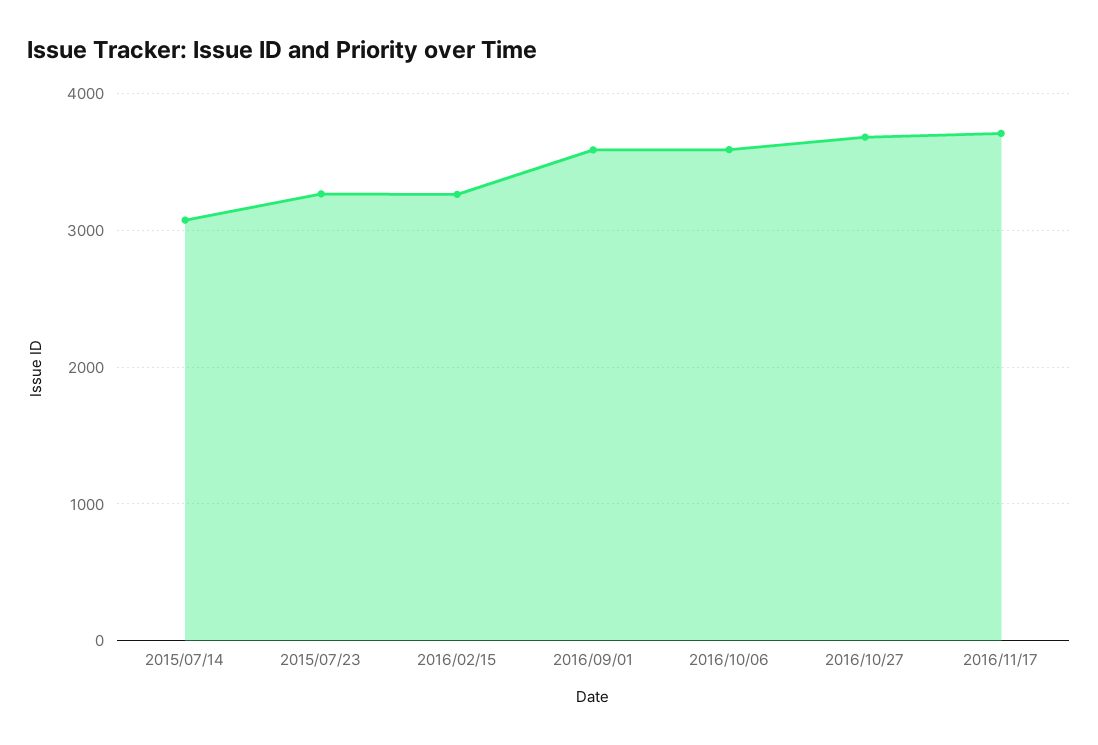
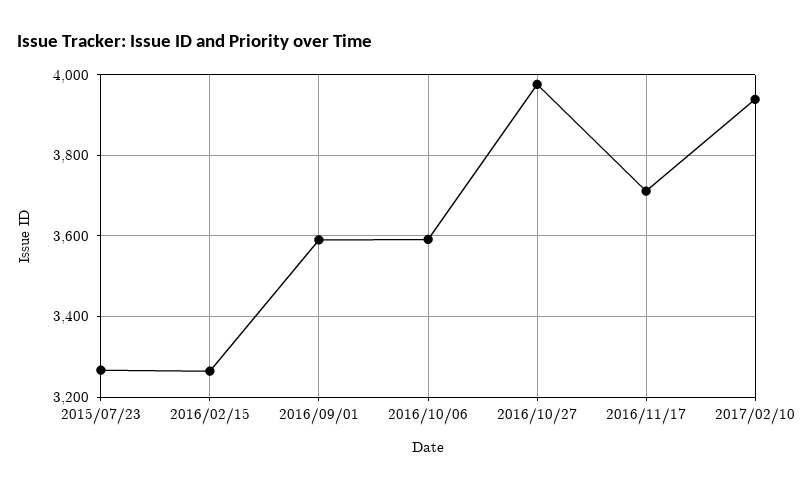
2015/07/14: 3100 -> none
2016/10/27: 3700 -> 3980
2017/02/10: none -> 3940

